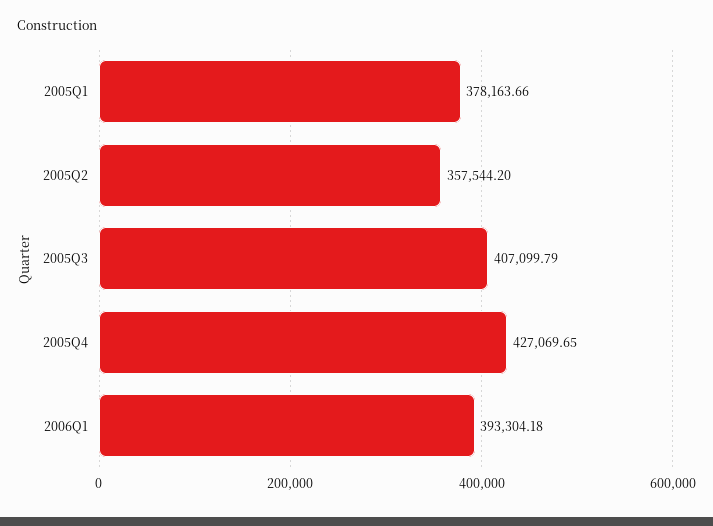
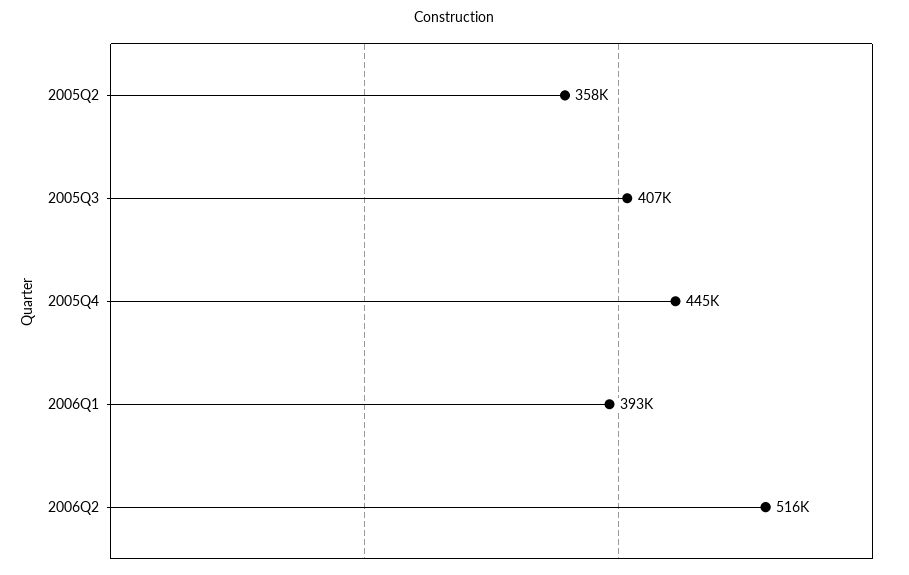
2005Q1: 378163.66 -> none
2005Q4: 427069.65 -> 445000
2006Q2: none -> 516000

